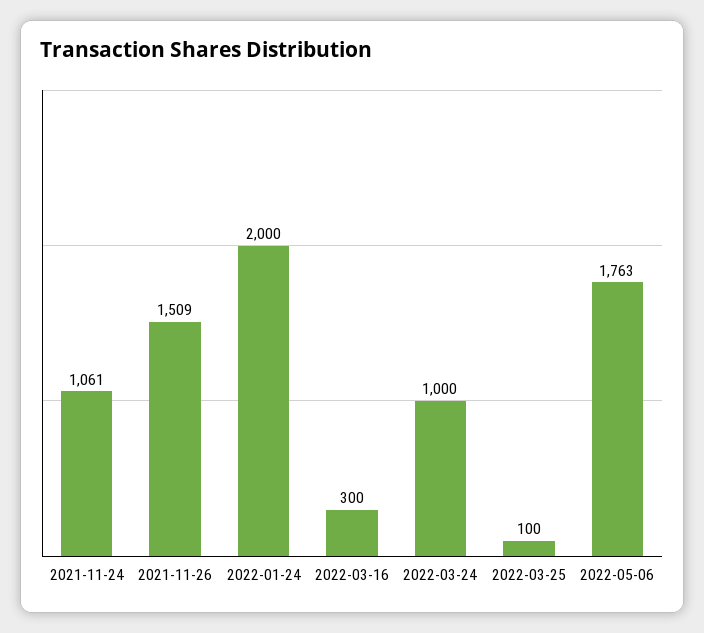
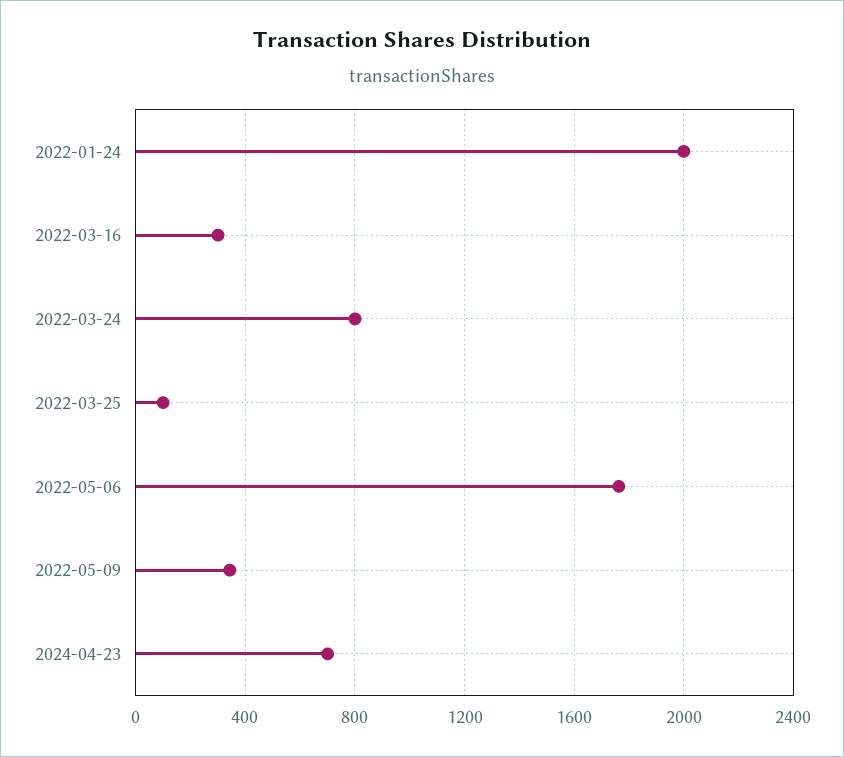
2021-11-24: 1061 -> none
2021-11-26: 1509 -> none
2022-03-24: 1000 -> 800
2022-05-09: none -> 350
2024-04-23: none -> 700

